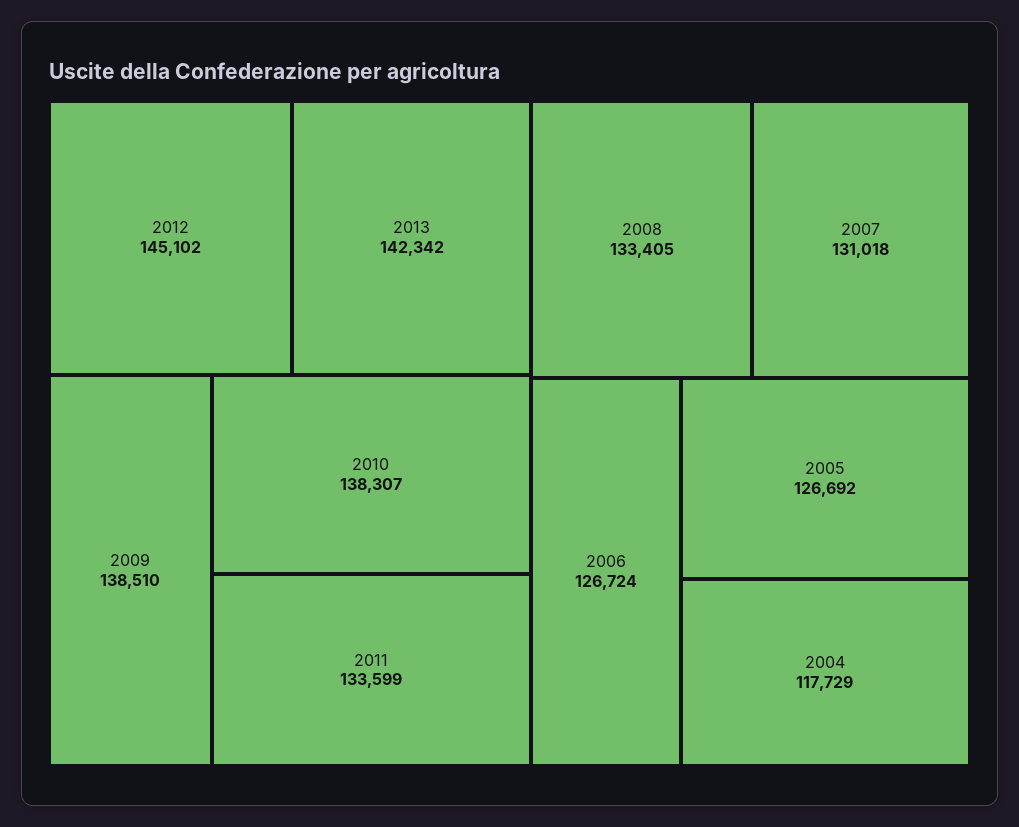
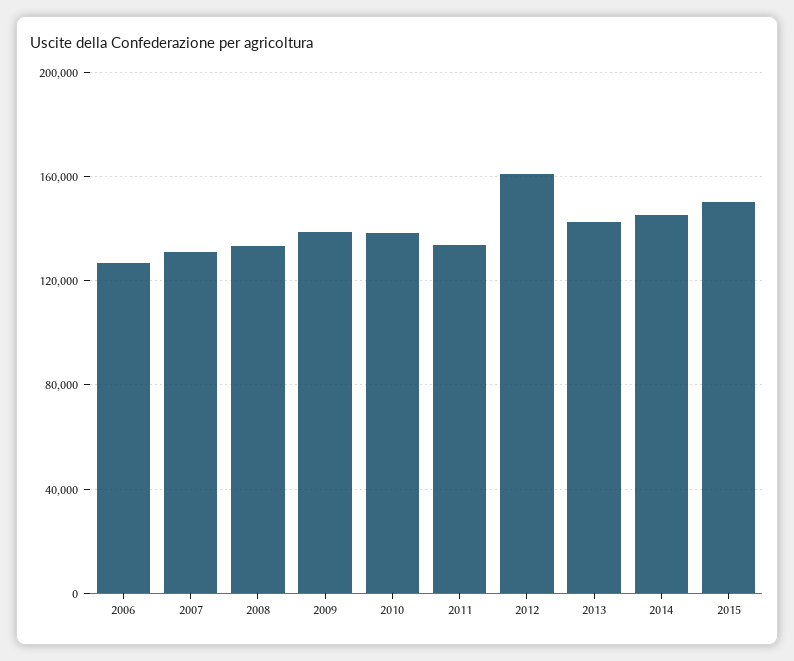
2012: 145102 -> 160000
2005: 126692 -> none
2004: 117729 -> none
2014: none -> 145000
2015: none -> 150000

